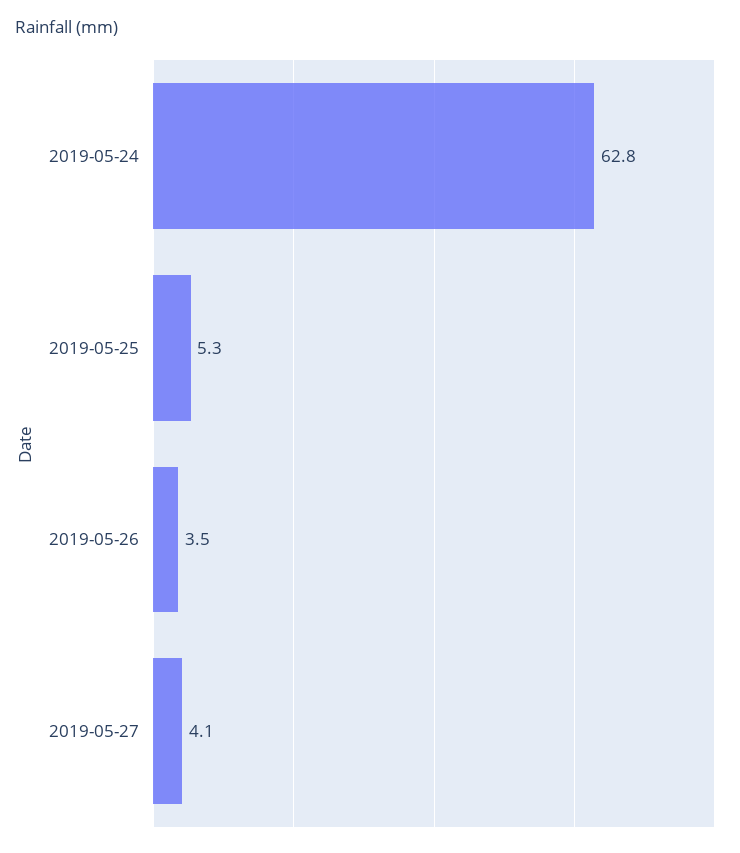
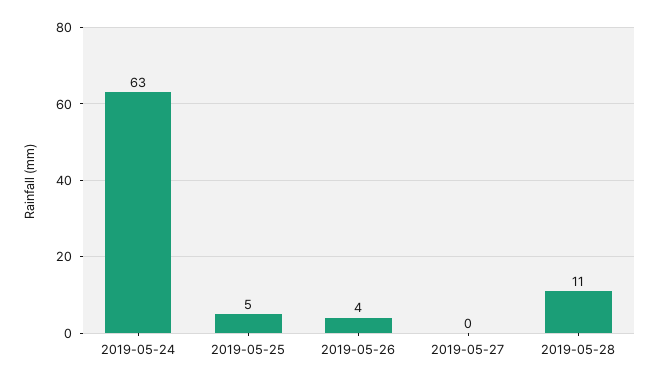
2019-05-27: 4.1 -> 0
2019-05-28: none -> 11

